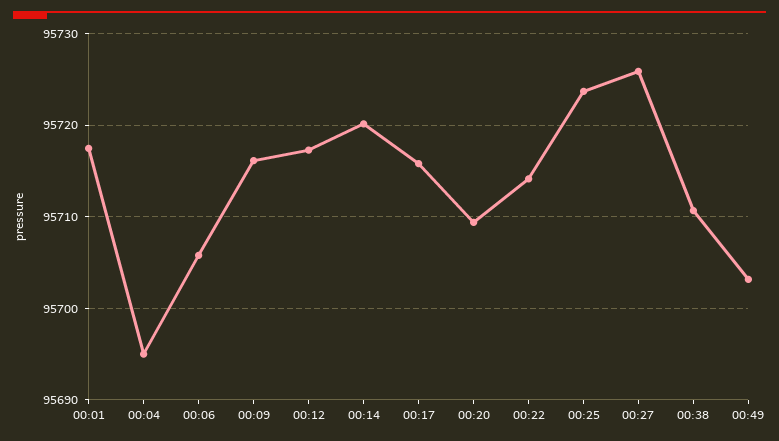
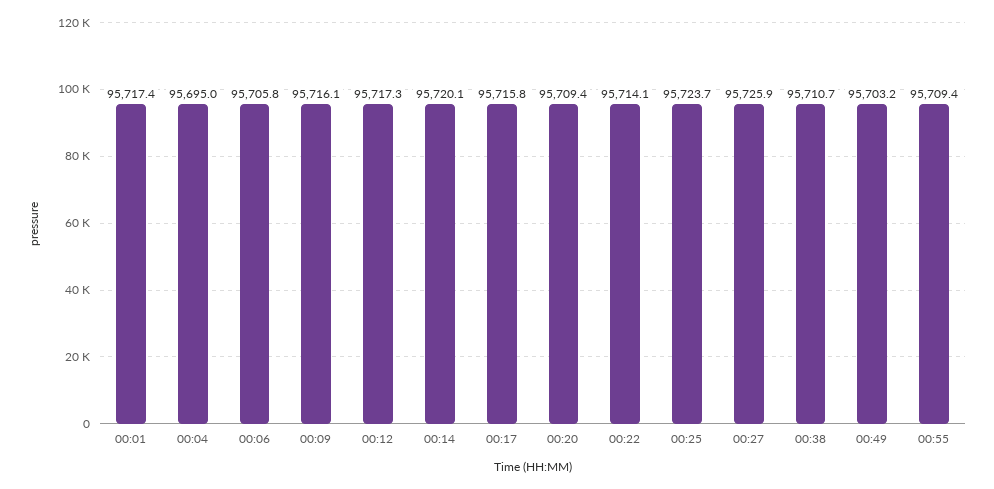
00:55: none -> 95709.4

